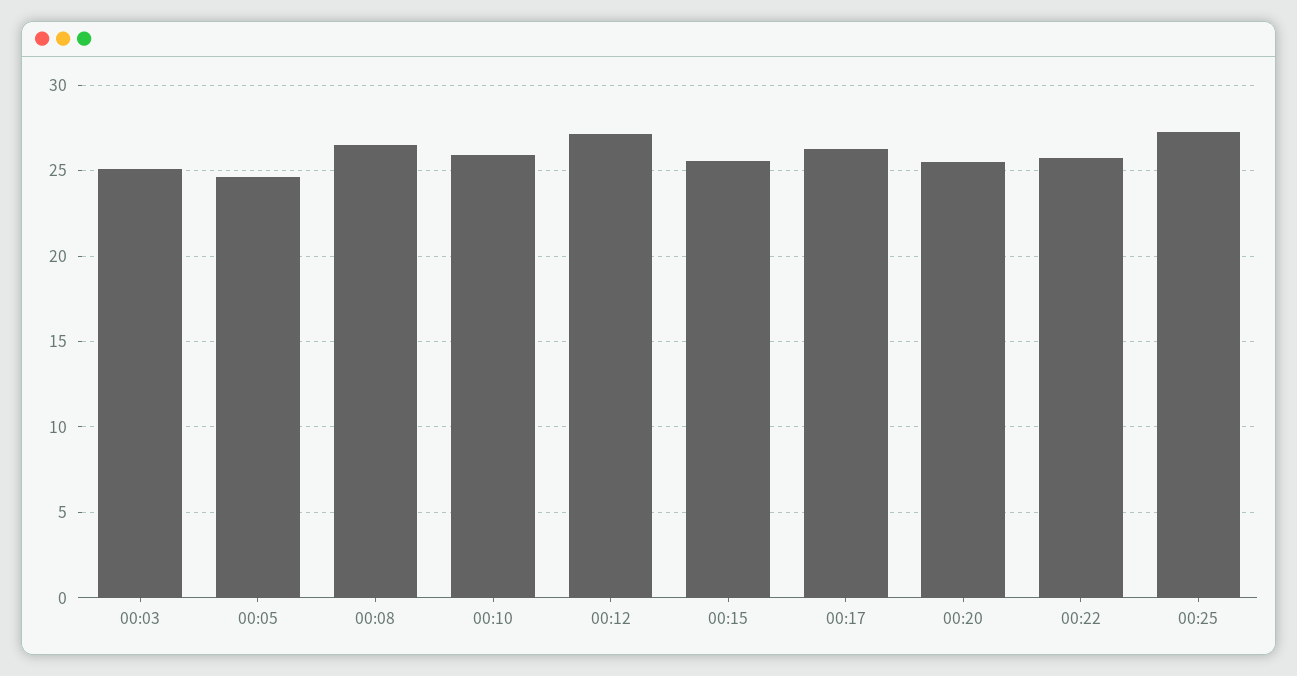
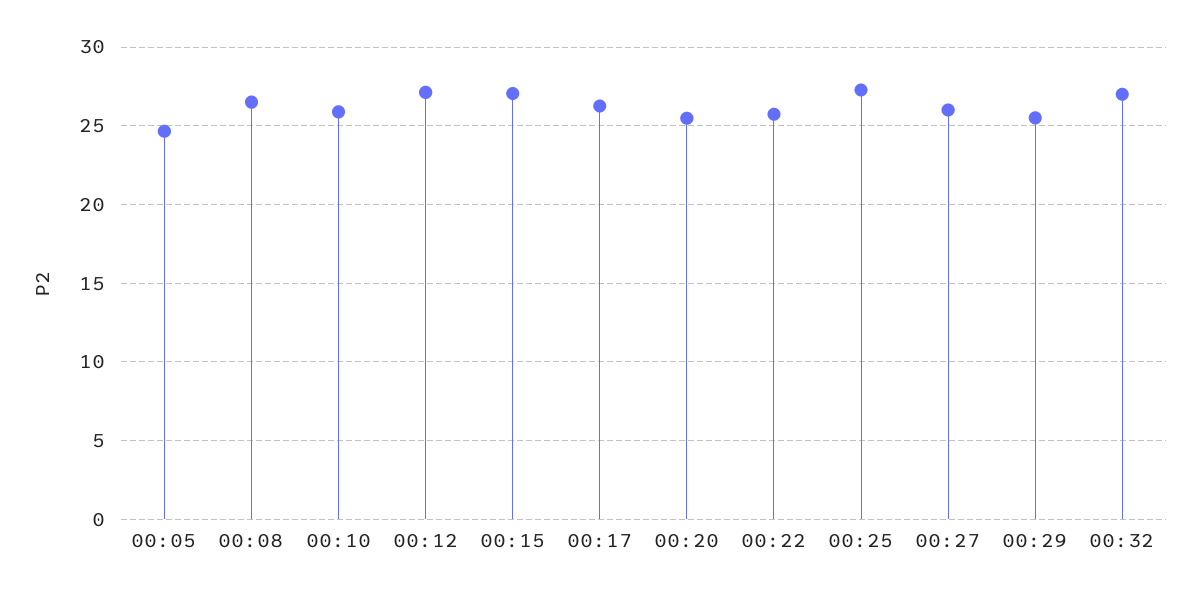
00:03: 25 -> none
00:15: 25.5 -> 27
00:27: none -> 26
00:29: none -> 25.5
00:32: none -> 27

